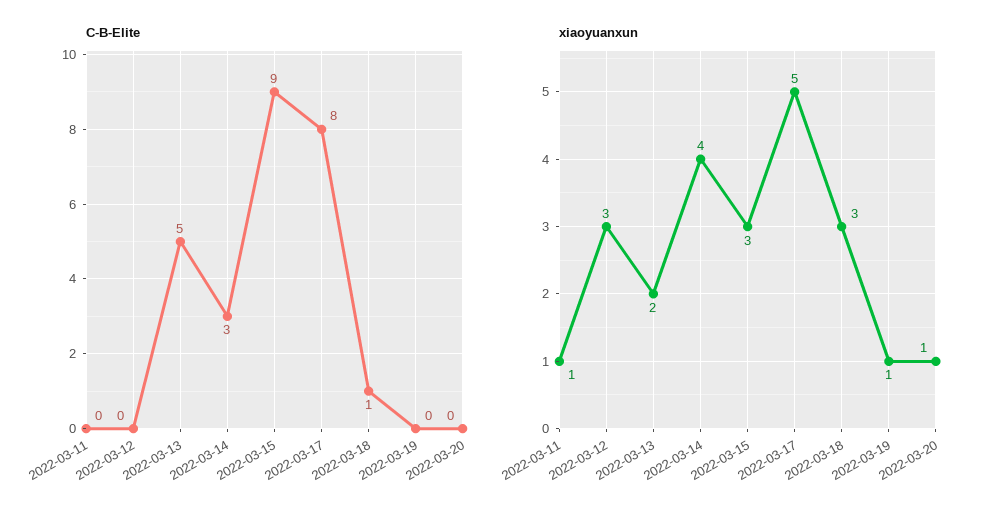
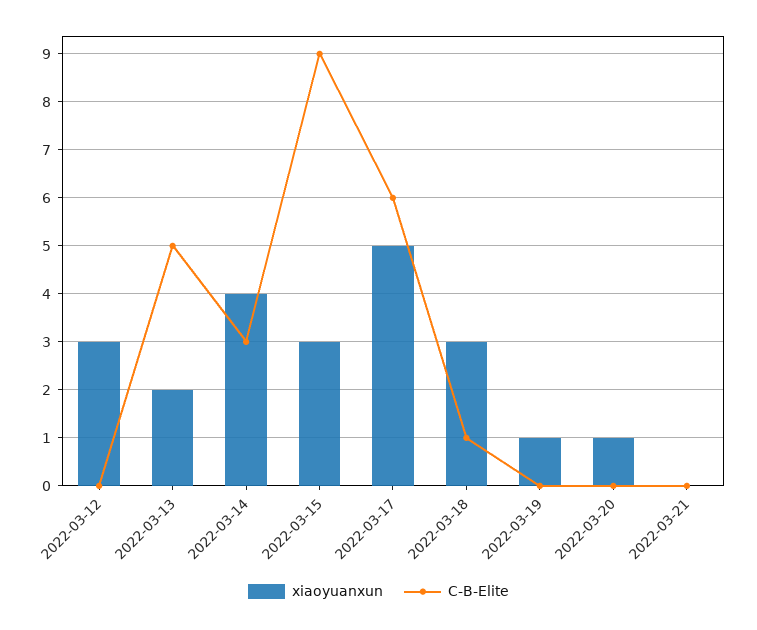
C-B-Elite, 2022-03-11: 0 -> none
C-B-Elite, 2022-03-17: 8 -> 6
xiaoyuanxun, 2022-03-11: 1 -> none
xiaoyuanxun, 2022-03-21: none -> 0
C-B-Elite, 2022-03-21: none -> 0

